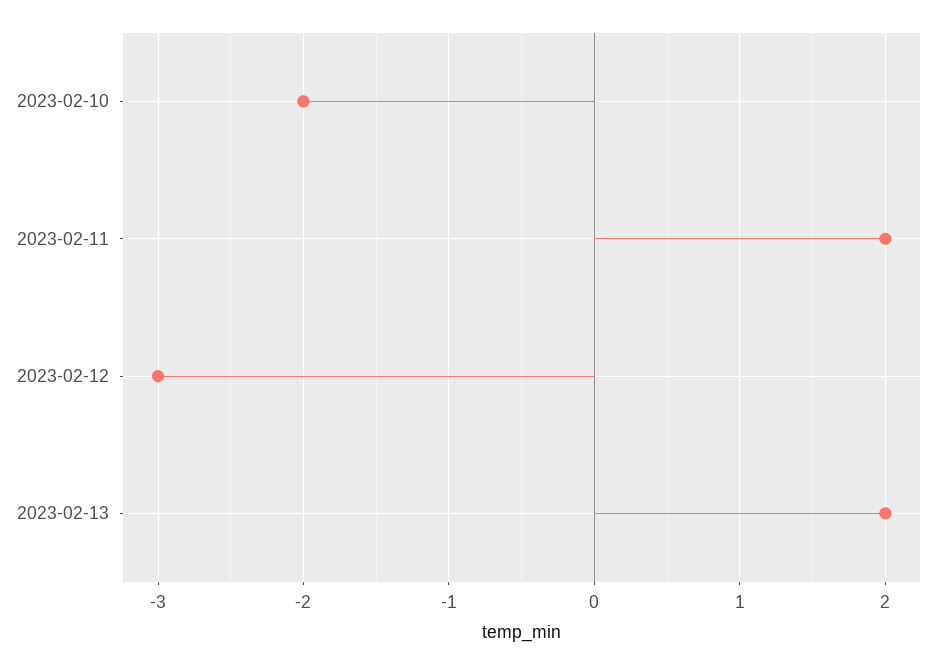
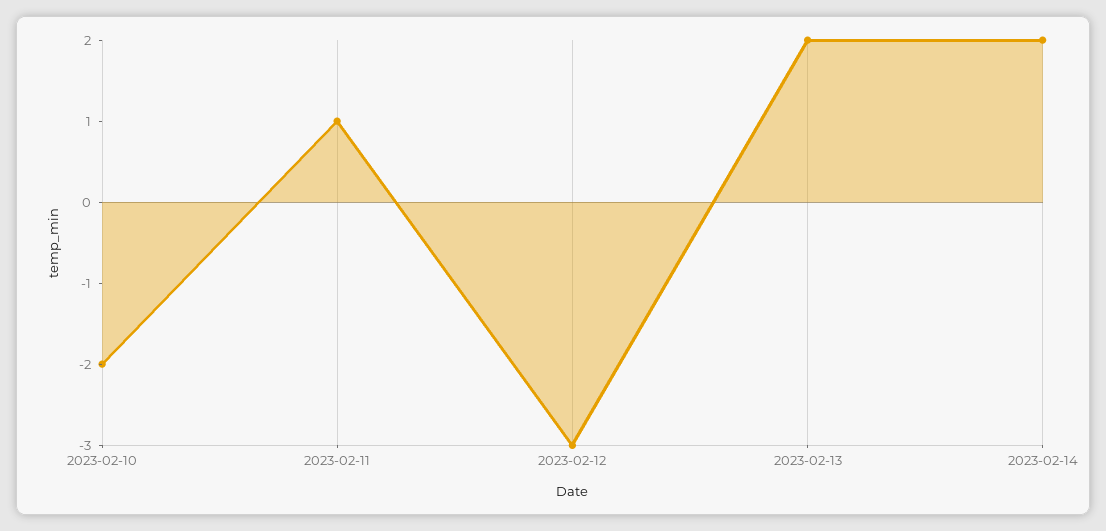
2023-02-11: 2 -> 1
2023-02-14: none -> 2

